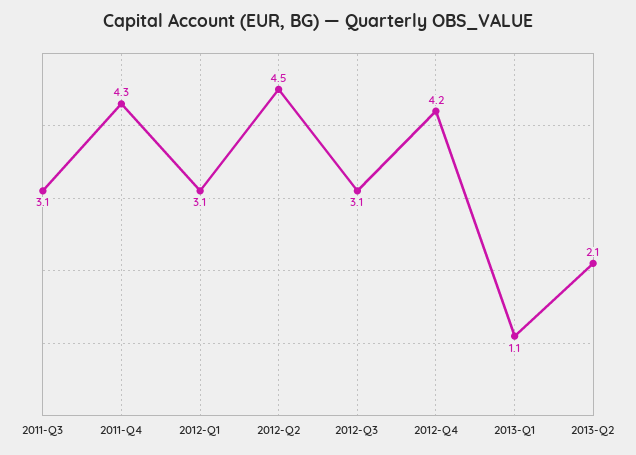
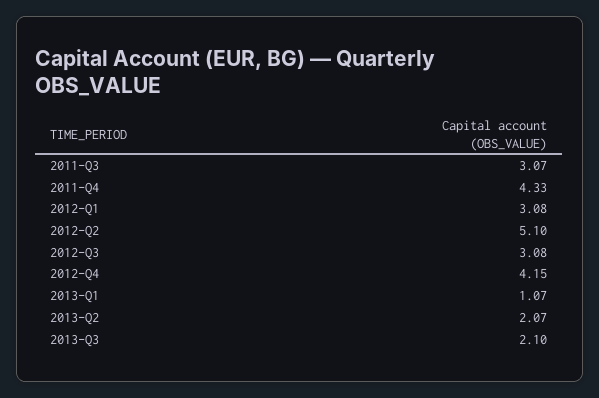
2012-Q2: 4.5 -> 5.1
2013-Q3: none -> 2.1

